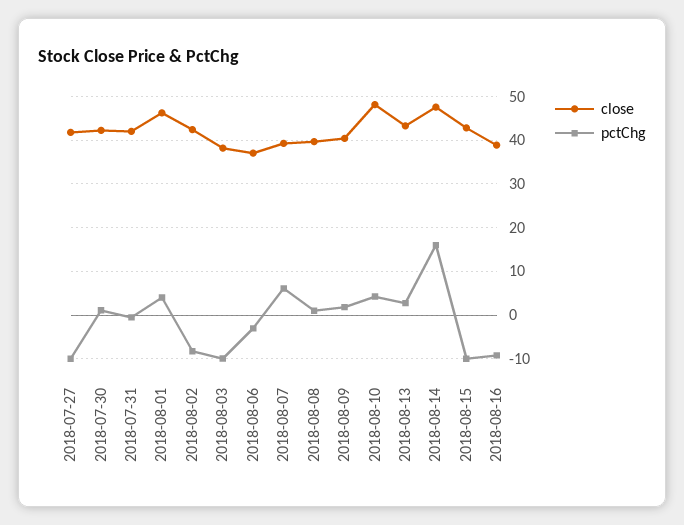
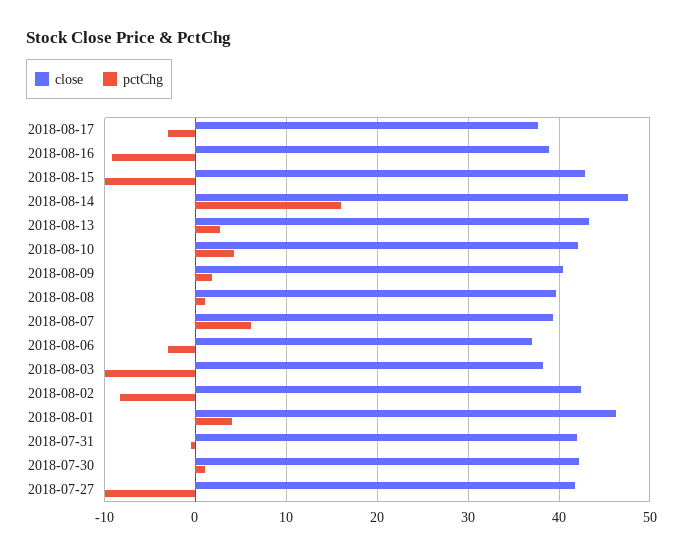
close, 2018-08-10: 48 -> 42
close, 2018-08-17: none -> 38
pctChg, 2018-08-17: none -> -3

